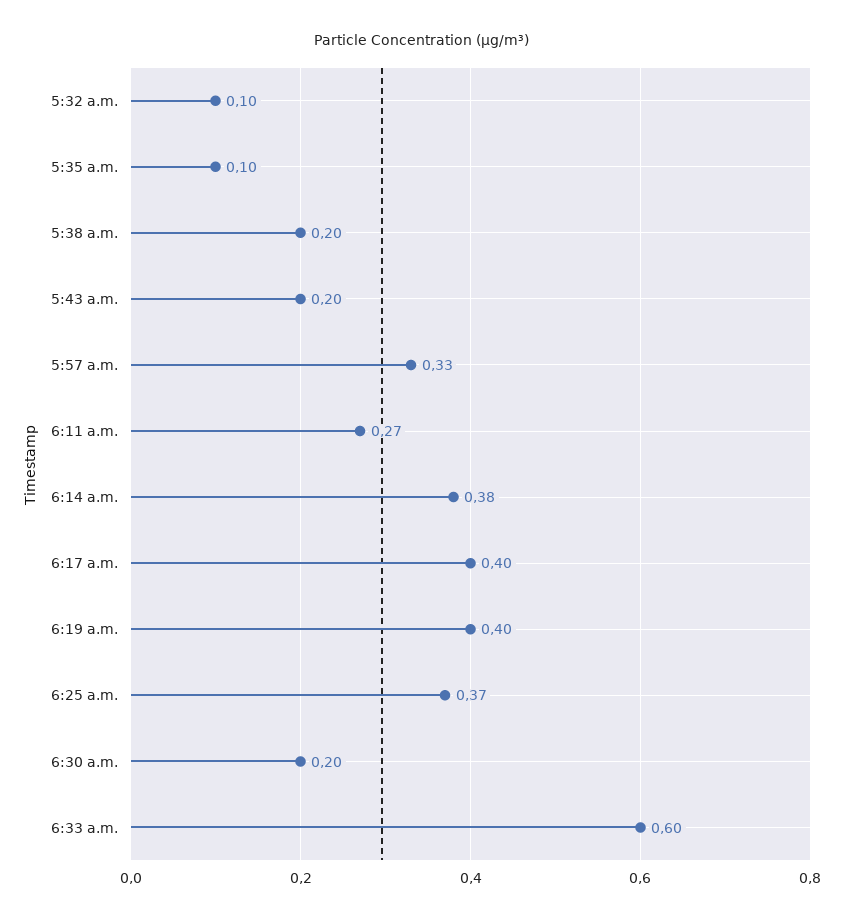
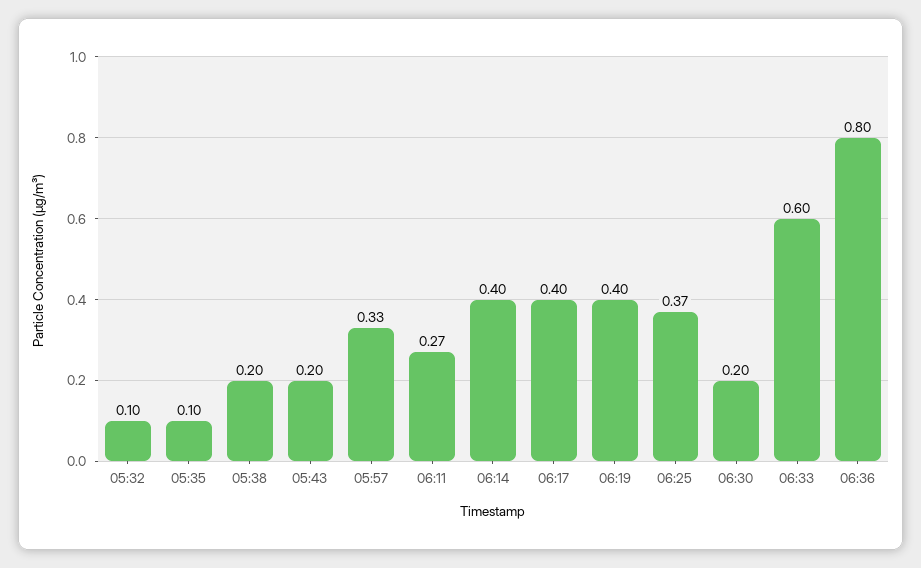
6:14 a.m.: 0.38 -> 0.4
06:36: none -> 0.8

